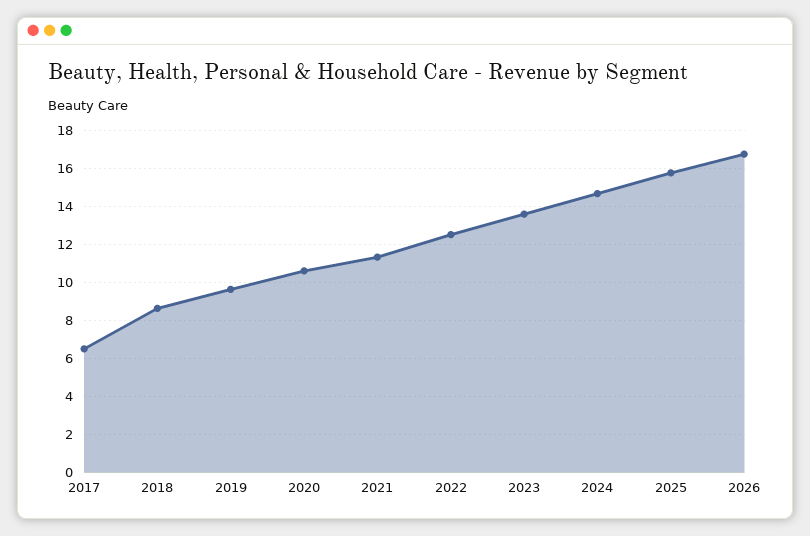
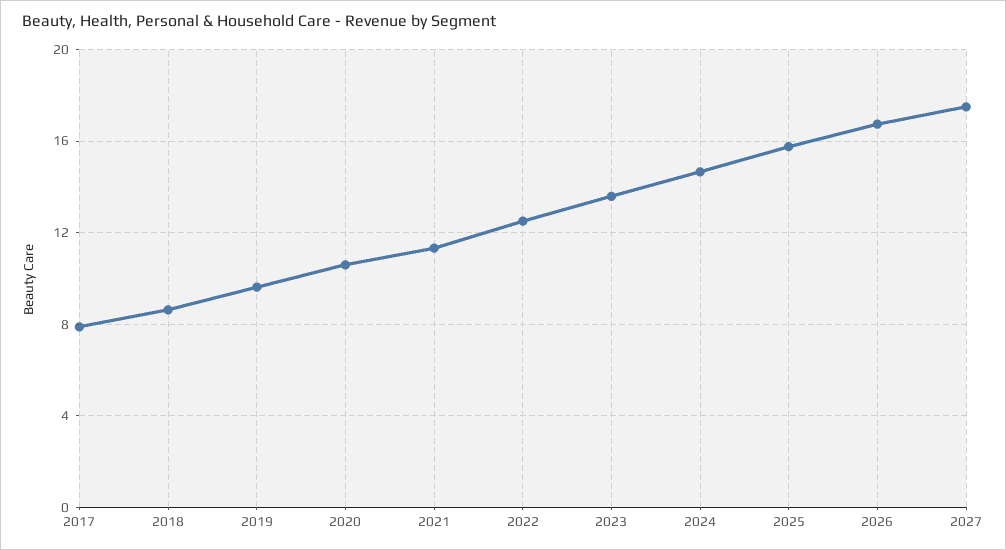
2017: 6.5 -> 8
2027: none -> 17.5

